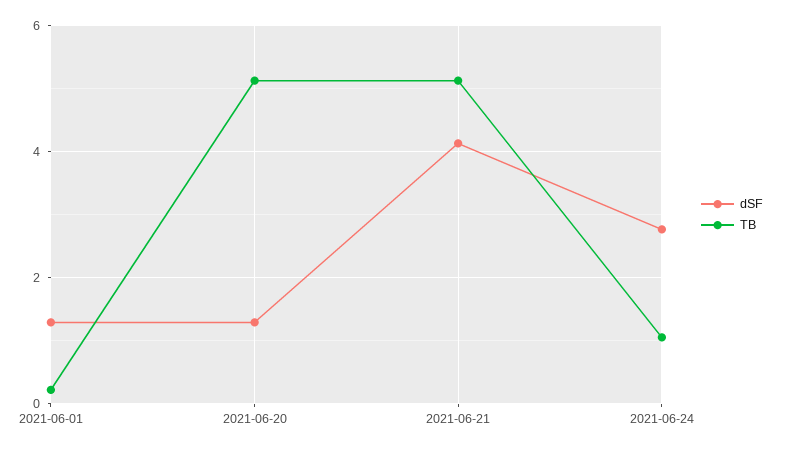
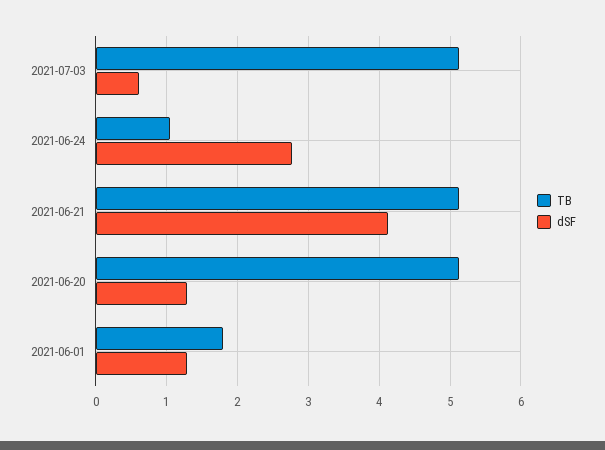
TB, 2021-06-01: 0.2 -> 1.8
TB, 2021-07-03: none -> 5.1
dSF, 2021-07-03: none -> 0.6

